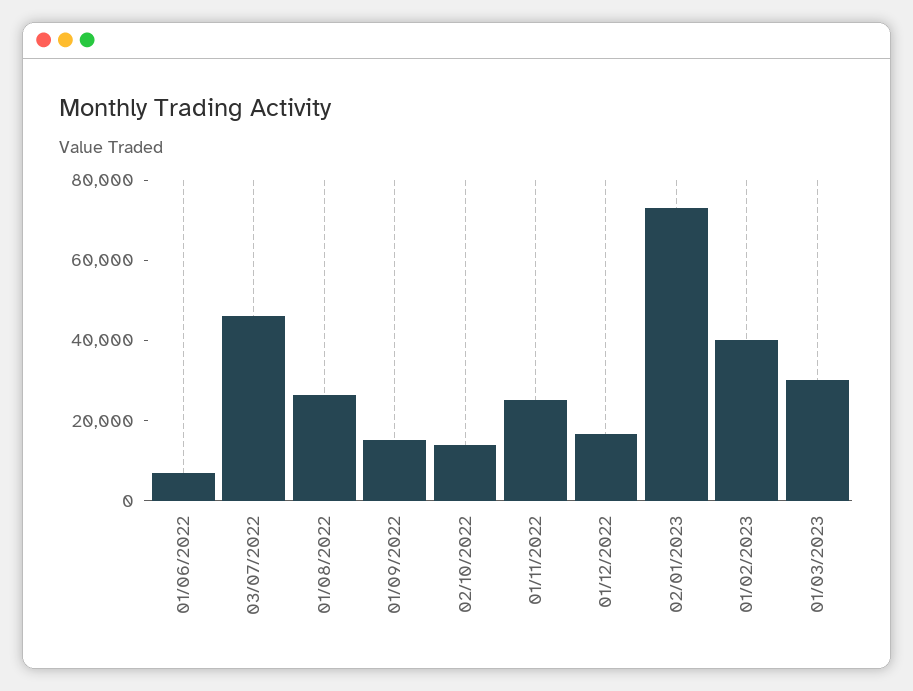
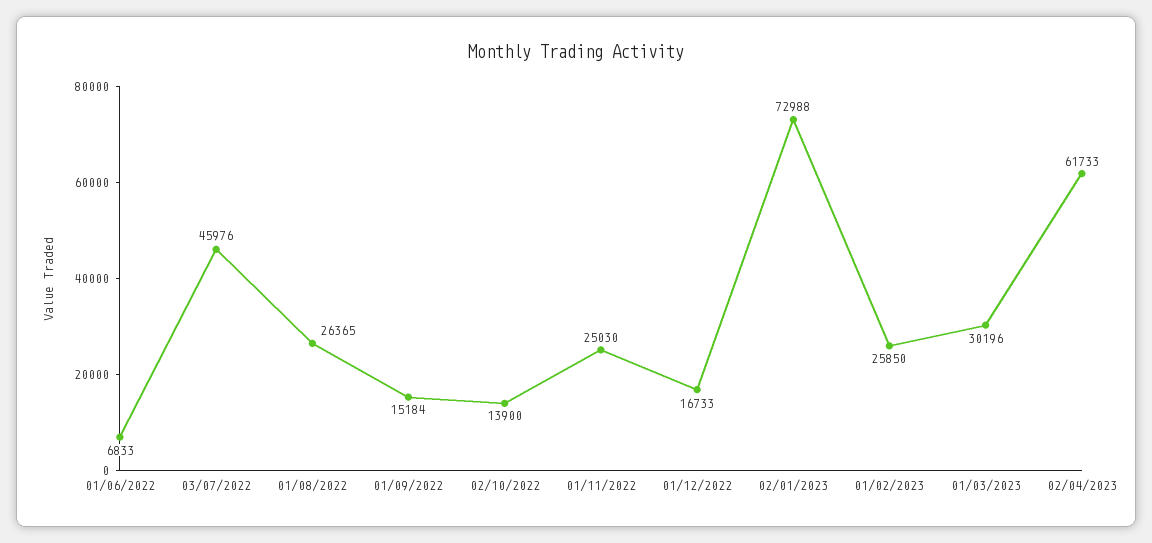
01/02/2023: 40000 -> 25850
02/04/2023: none -> 61733

